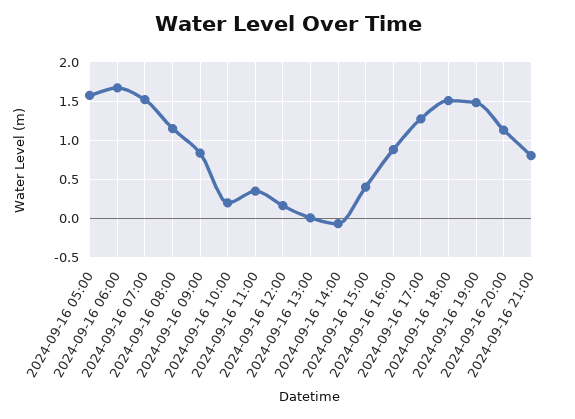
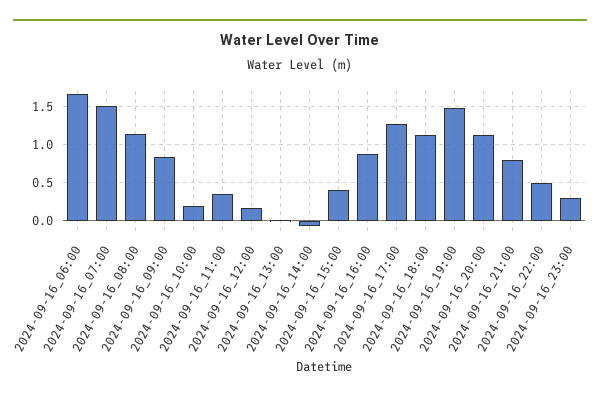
2024-09-16 05:00: 1.6 -> none
2024-09-16 18:00: 1.5 -> 1.1
2024-09-16_22:00: none -> 0.5
2024-09-16_23:00: none -> 0.3

